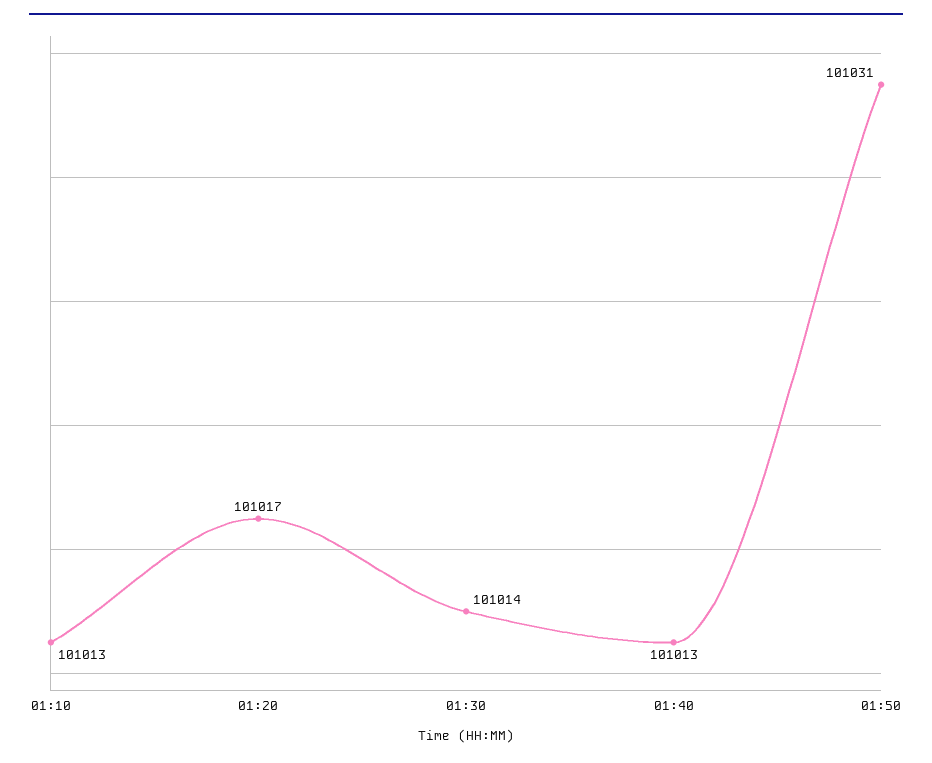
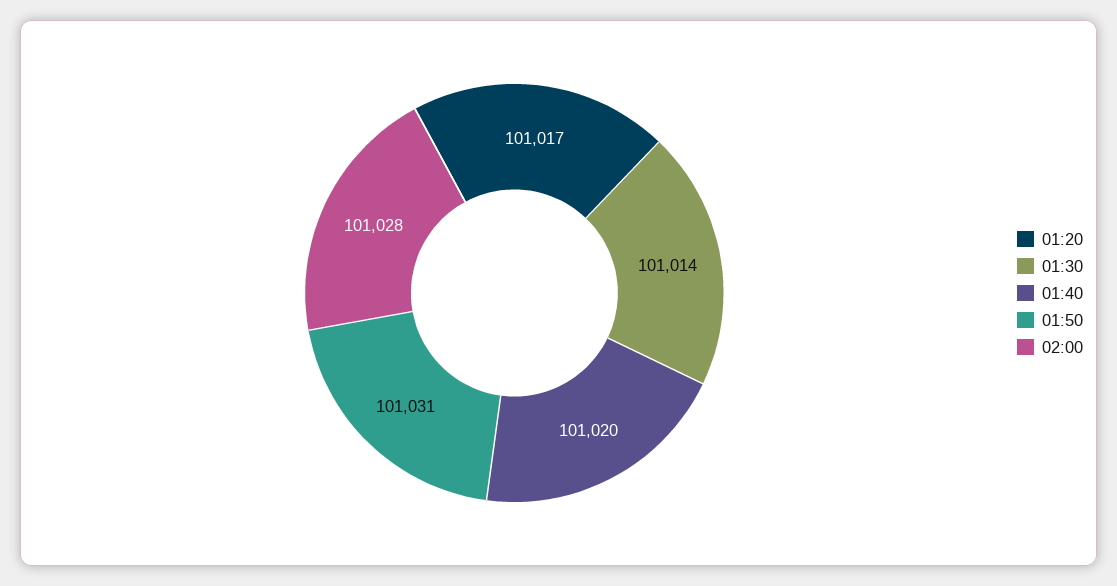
01:10: 101013 -> none
01:40: 101013 -> 101020
02:00: none -> 101028

